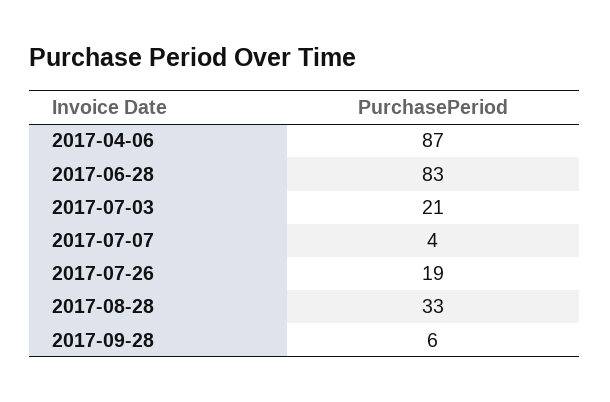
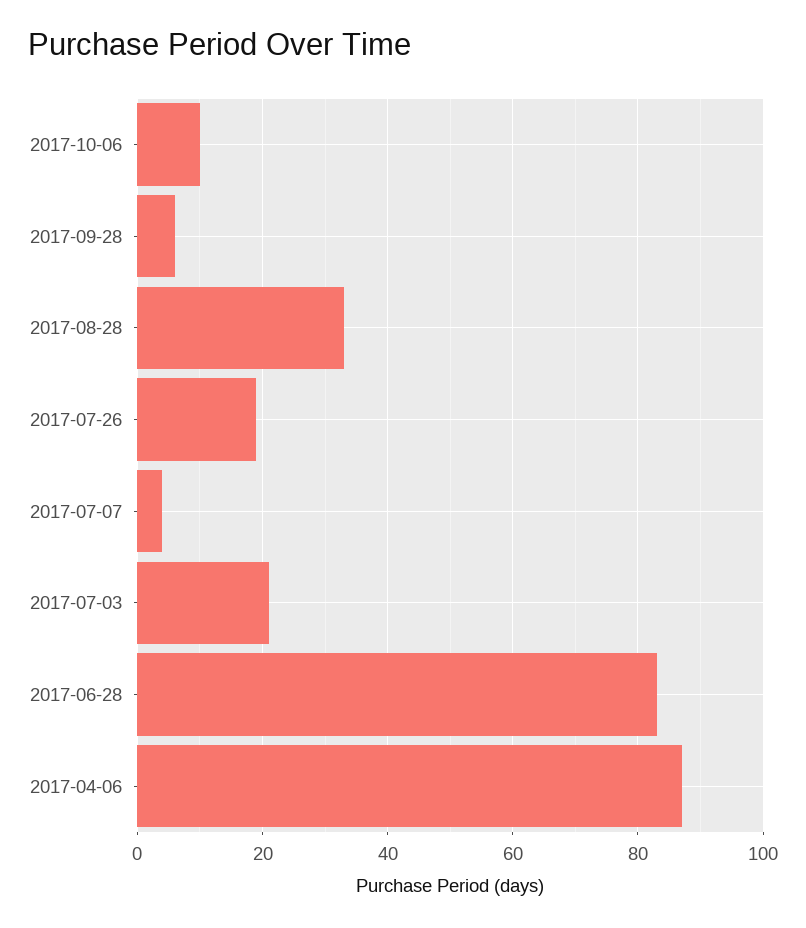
2017-10-06: none -> 10

